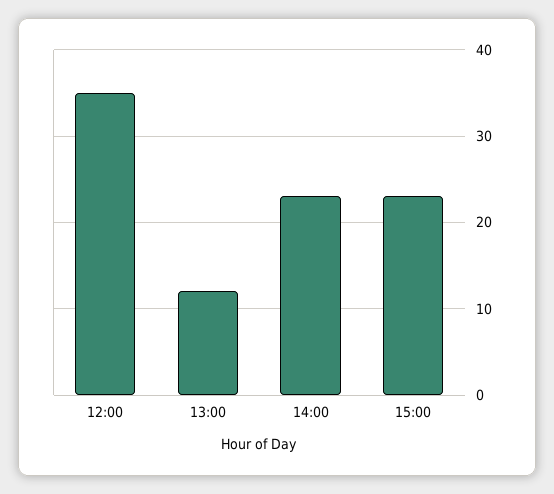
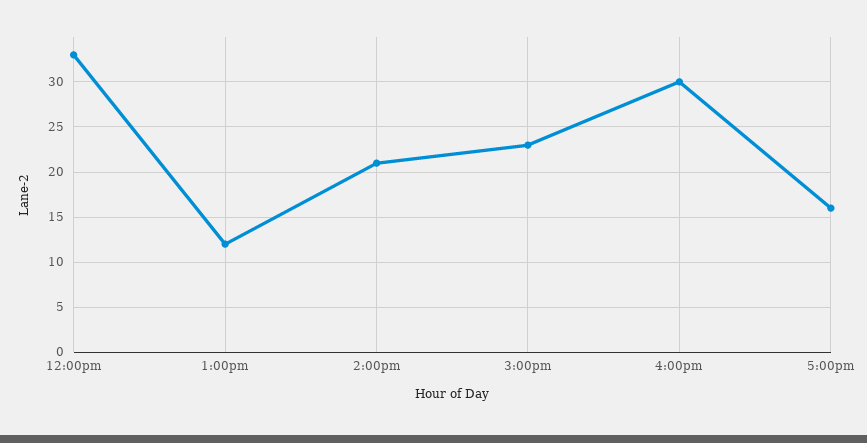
12:00: 35 -> 33
14:00: 23 -> 21
4:00pm: none -> 30
5:00pm: none -> 16

